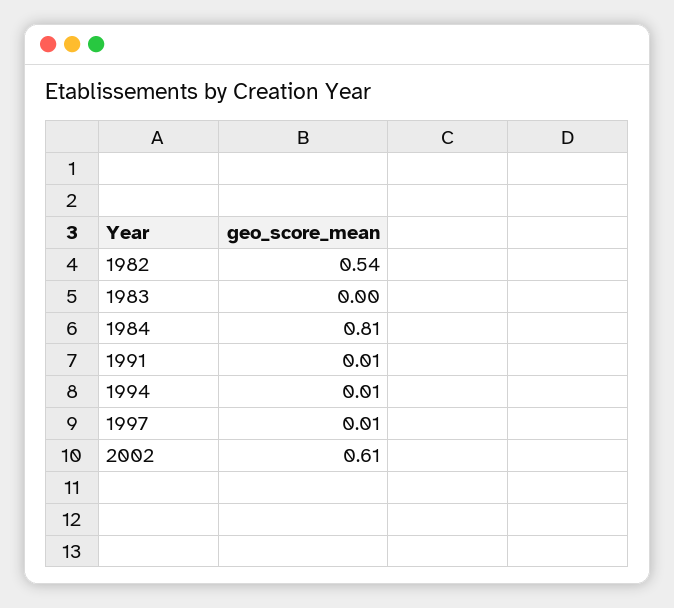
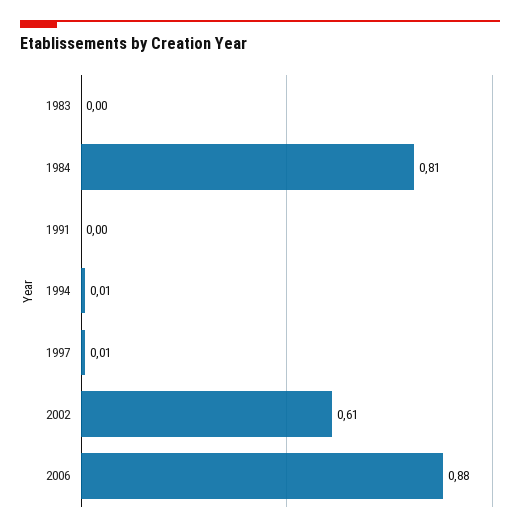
1982: 0.54 -> none
1991: 0.01 -> 0
2006: none -> 0.88

